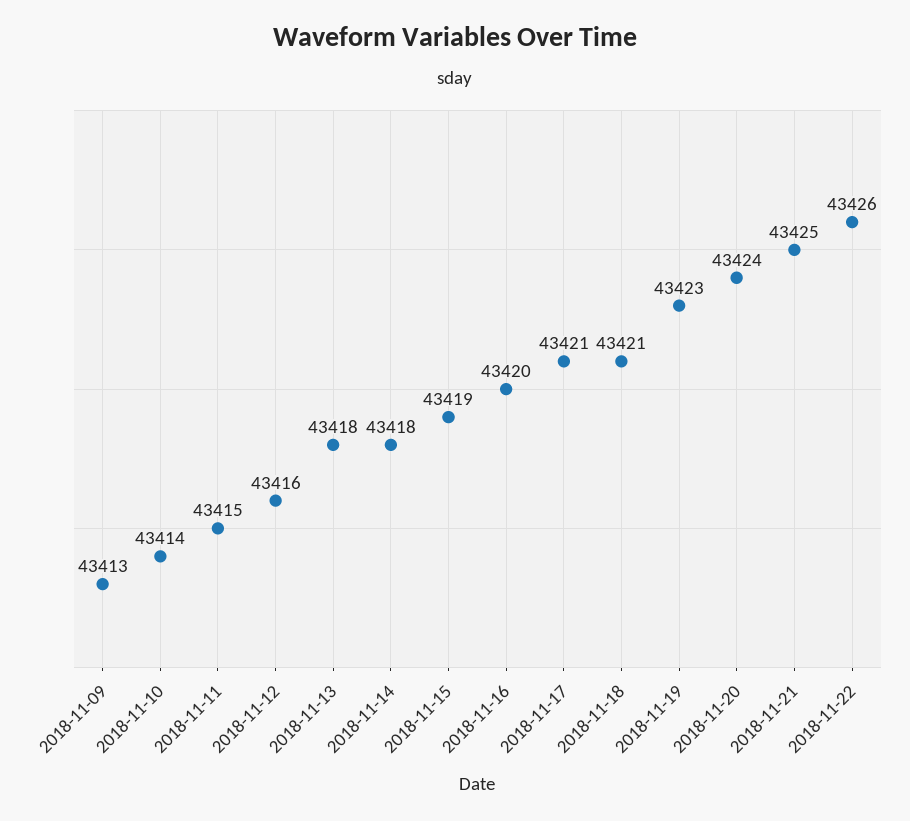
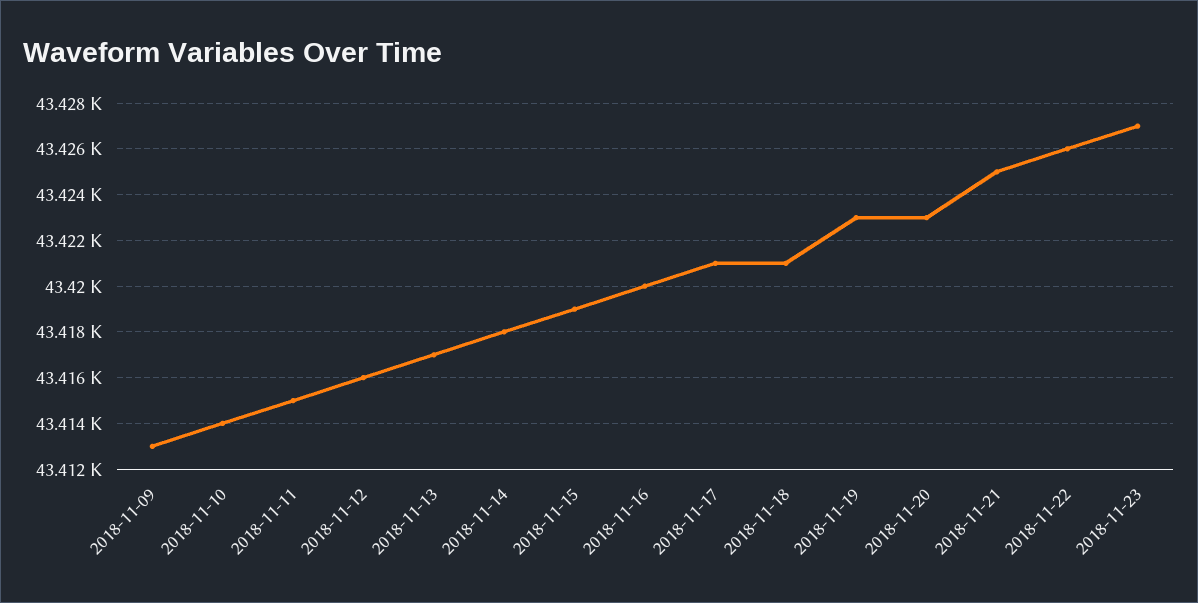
2018-11-13: 43418 -> 43417
2018-11-20: 43424 -> 43423
2018-11-23: none -> 43427

